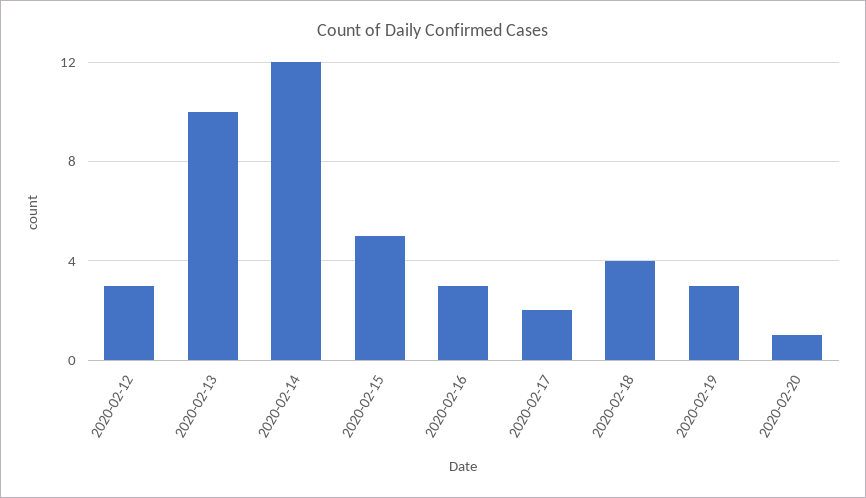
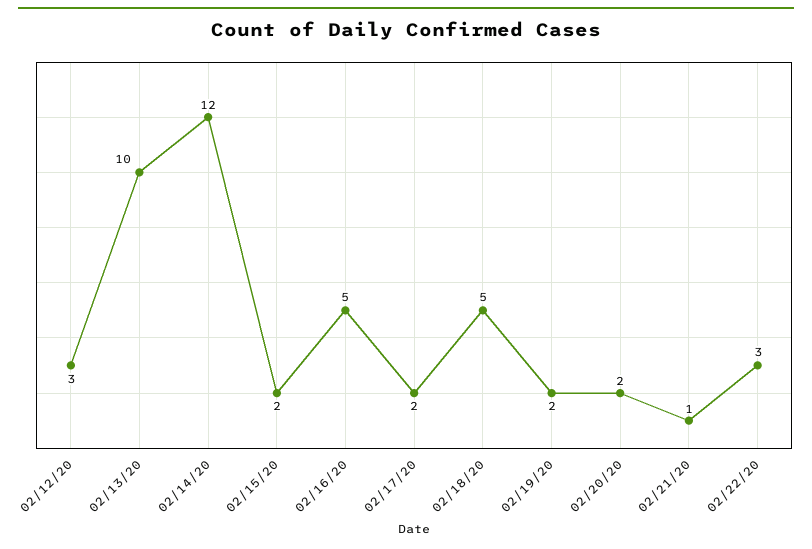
2020-02-15: 5 -> 2
2020-02-16: 3 -> 5
2020-02-18: 4 -> 5
2020-02-19: 3 -> 2
2020-02-20: 1 -> 2
02/21/20: none -> 1
02/22/20: none -> 3

